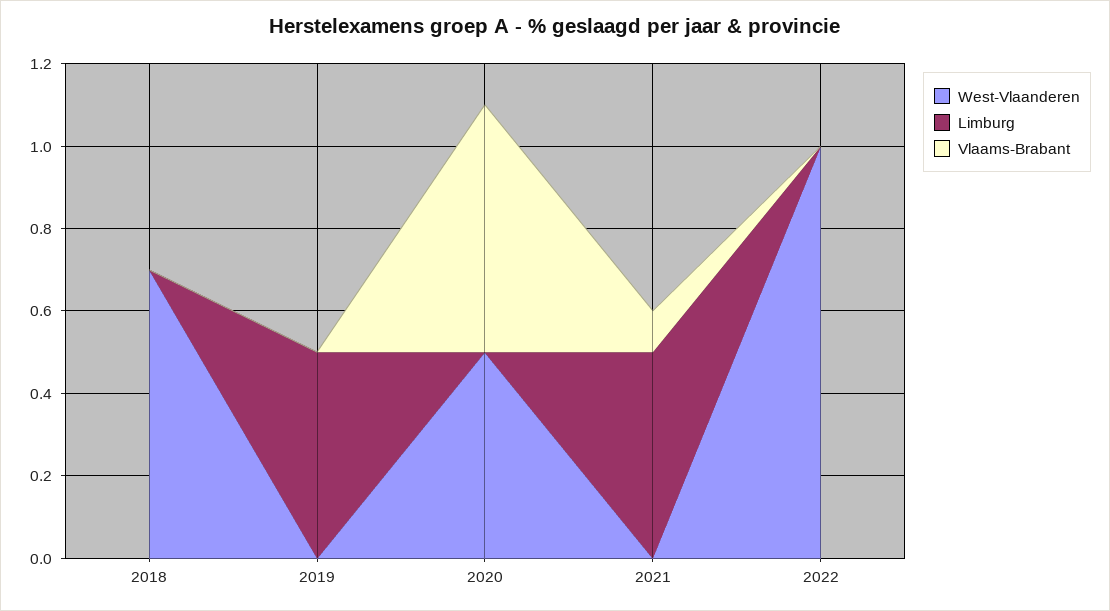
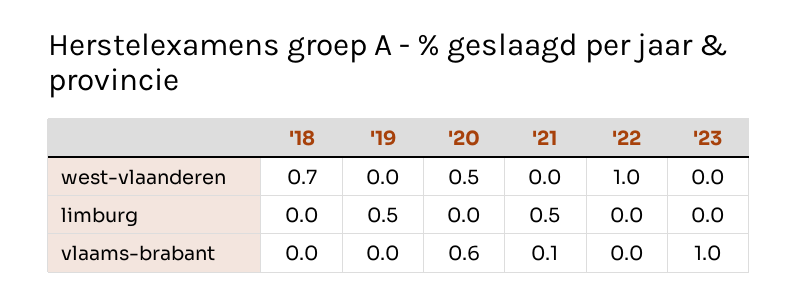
West-Vlaanderen, '23: none -> 0
Limburg, '23: none -> 0
Vlaams-Brabant, '23: none -> 1

